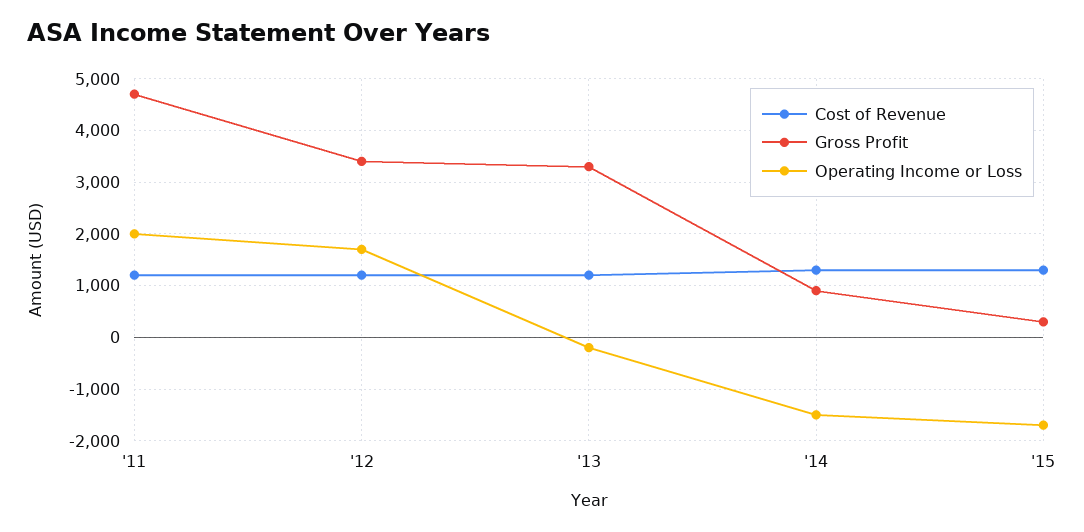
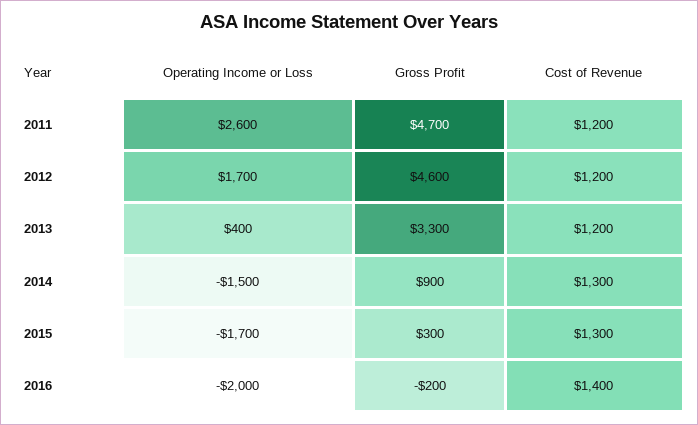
Operating Income or Loss, '11: 2000 -> 2600
Gross Profit, '12: 3400 -> 4600
Operating Income or Loss, '13: -200 -> 400
Operating Income or Loss, 2016: none -> -2000
Gross Profit, 2016: none -> -200
Cost of Revenue, 2016: none -> 1400

